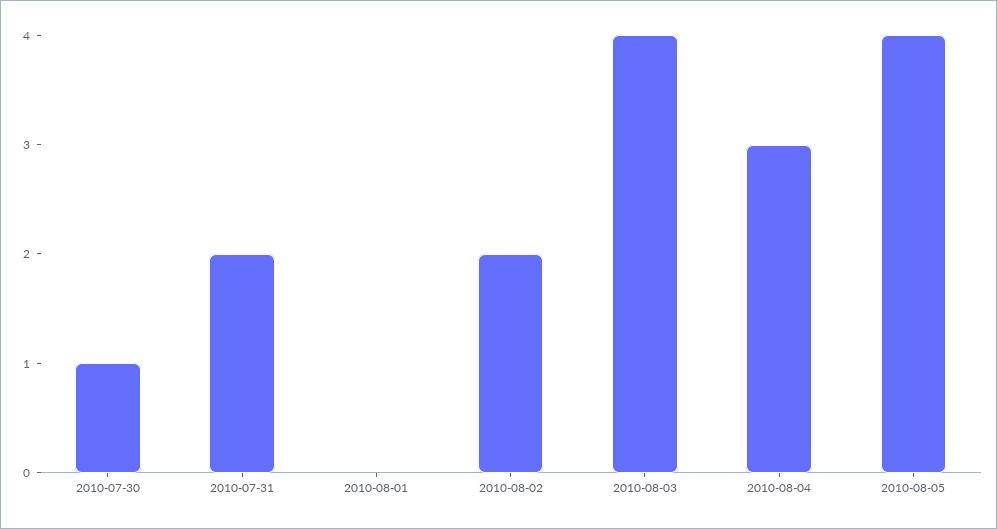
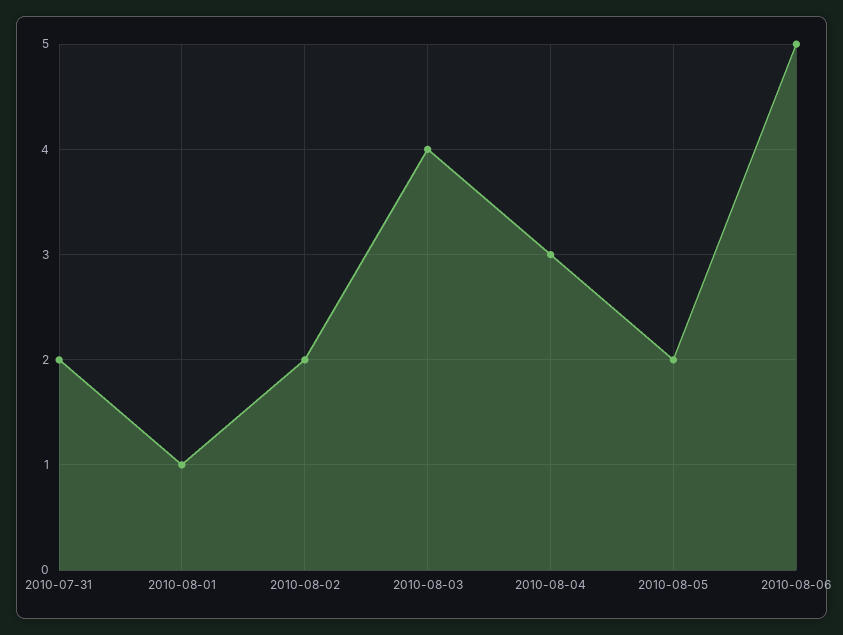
2010-07-30: 1 -> none
2010-08-01: 0 -> 1
2010-08-05: 4 -> 2
2010-08-06: none -> 5

